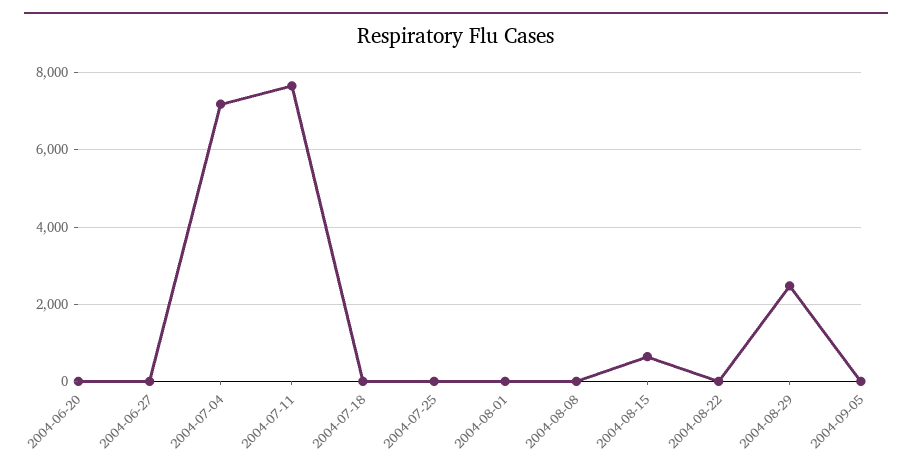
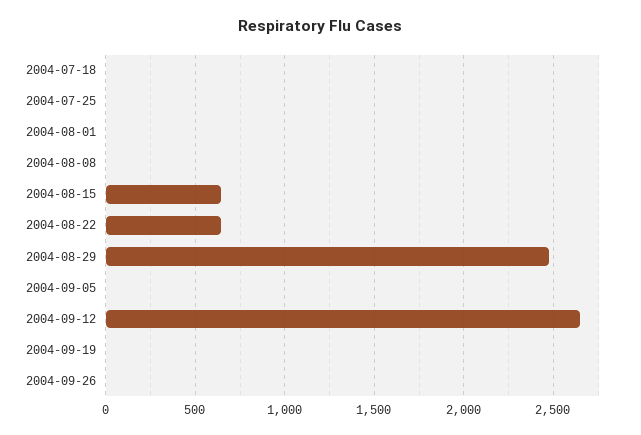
2004-06-20: 0 -> none
2004-06-27: 0 -> none
2004-07-04: 7200 -> none
2004-07-11: 7600 -> none
2004-08-22: 0 -> 650
2004-09-12: none -> 2650
2004-09-19: none -> 0
2004-09-26: none -> 0

